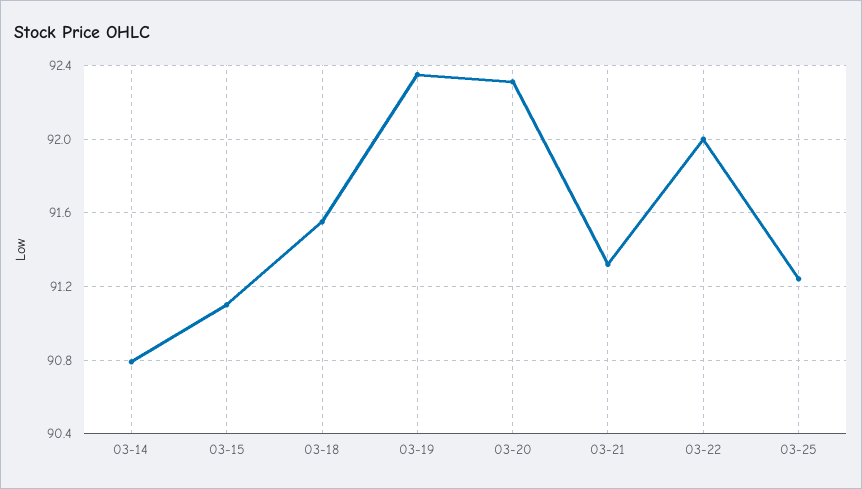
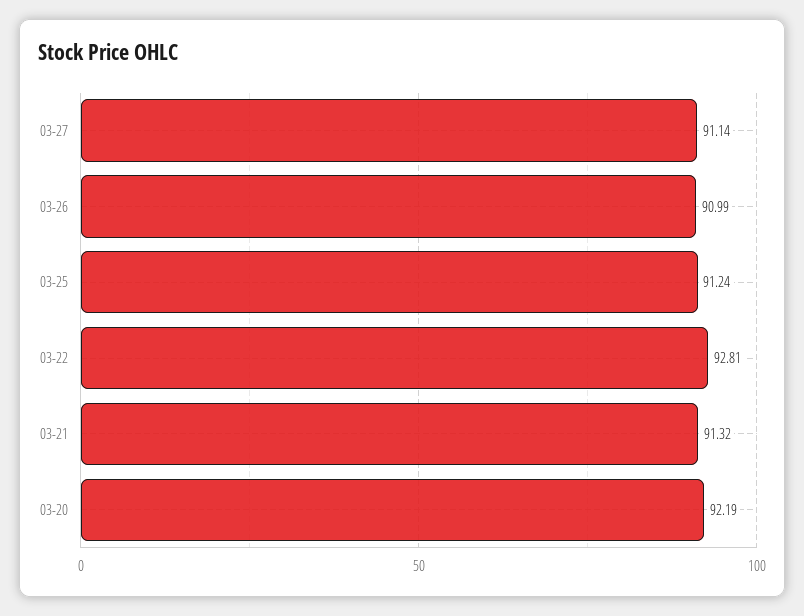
03-14: 90.8 -> none
03-15: 91.1 -> none
03-18: 91.55 -> none
03-19: 92.35 -> none
03-20: 92.3 -> 92.19
03-22: 92 -> 92.81
03-27: none -> 91.14
03-26: none -> 90.99

